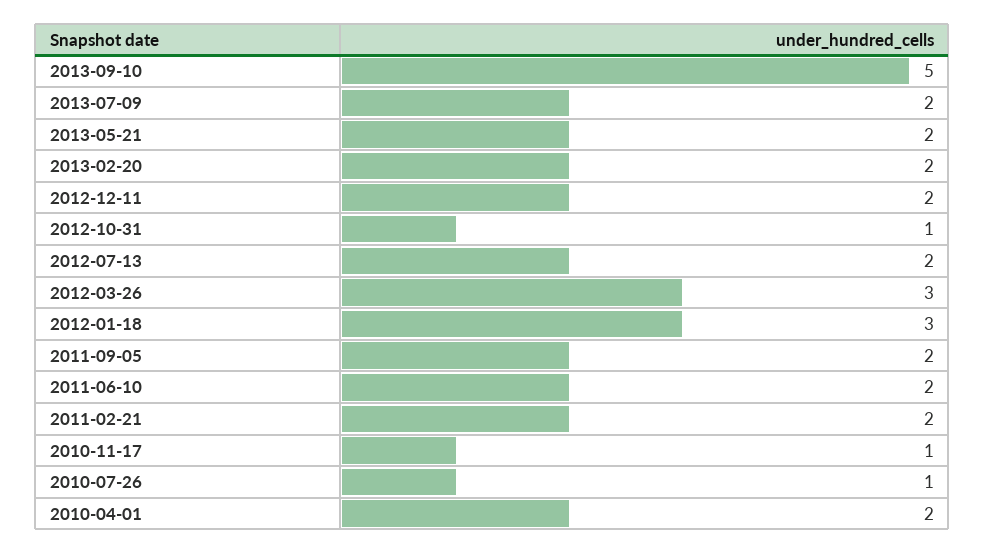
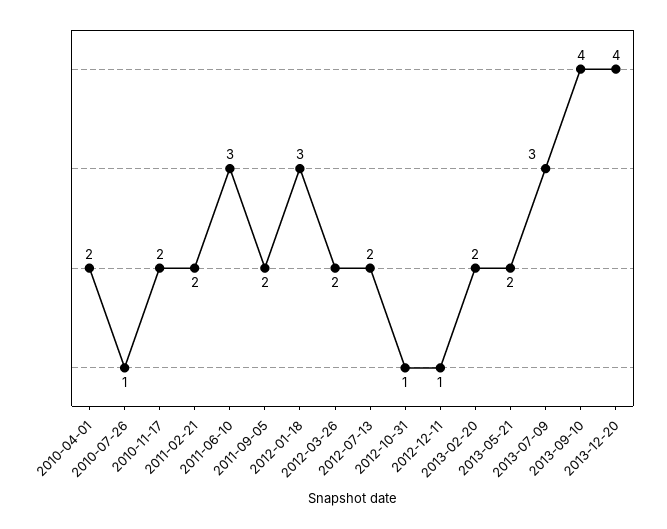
2013-09-10: 5 -> 4
2013-07-09: 2 -> 3
2012-12-11: 2 -> 1
2012-03-26: 3 -> 2
2011-06-10: 2 -> 3
2010-11-17: 1 -> 2
2013-12-20: none -> 4

